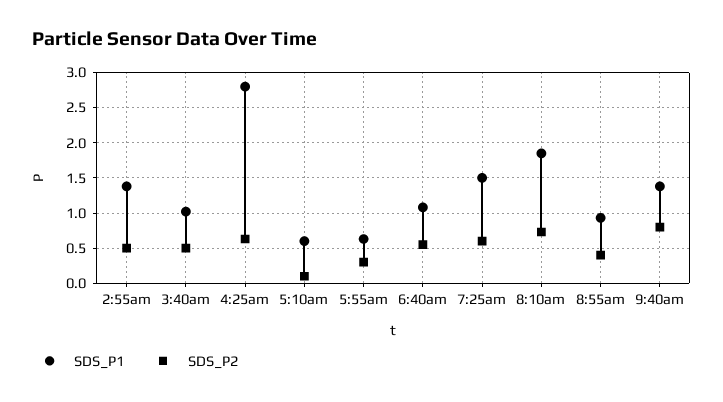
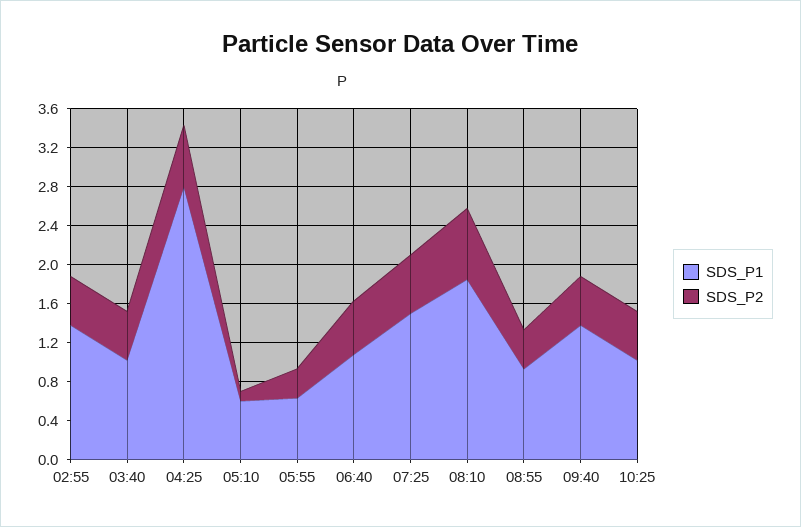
SDS_P2, 9:40am: 0.8 -> 0.5
SDS_P1, 10:25: none -> 1
SDS_P2, 10:25: none -> 0.5

